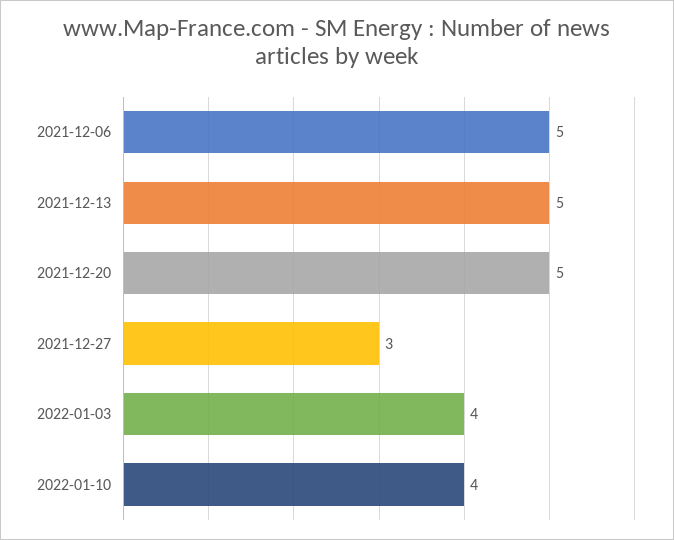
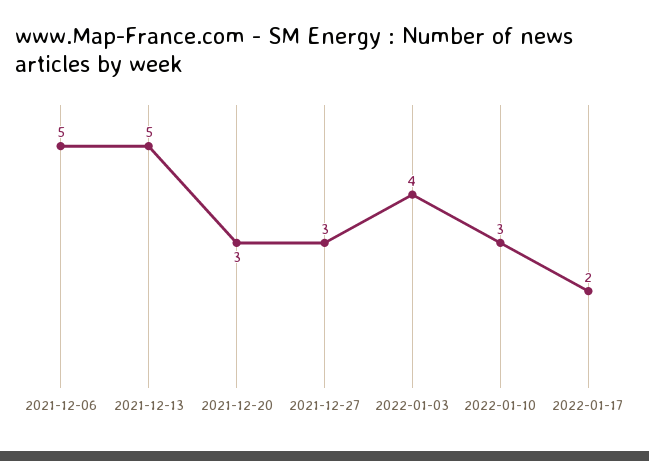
2021-12-20: 5 -> 3
2022-01-10: 4 -> 3
2022-01-17: none -> 2

